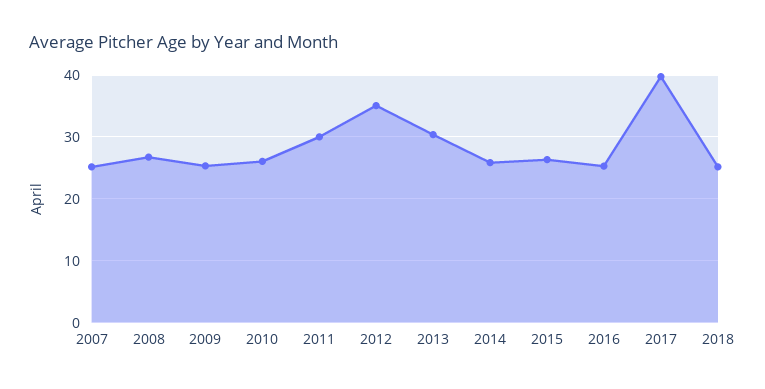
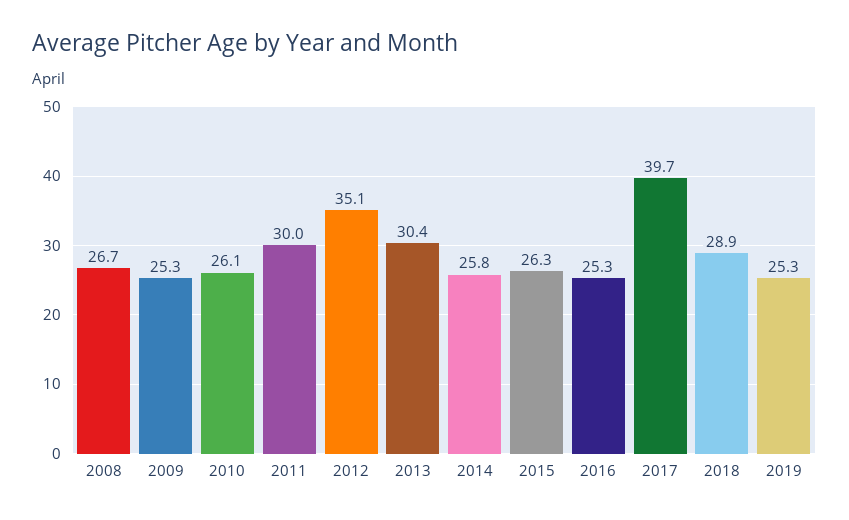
2007: 25 -> none
2018: 25 -> 28.9
2019: none -> 25.3

